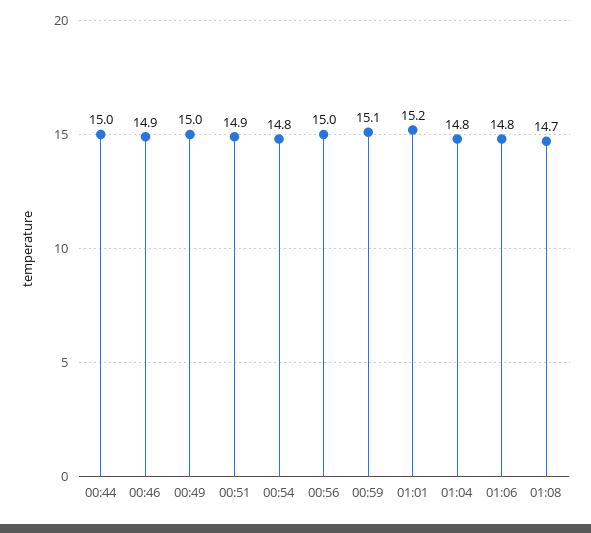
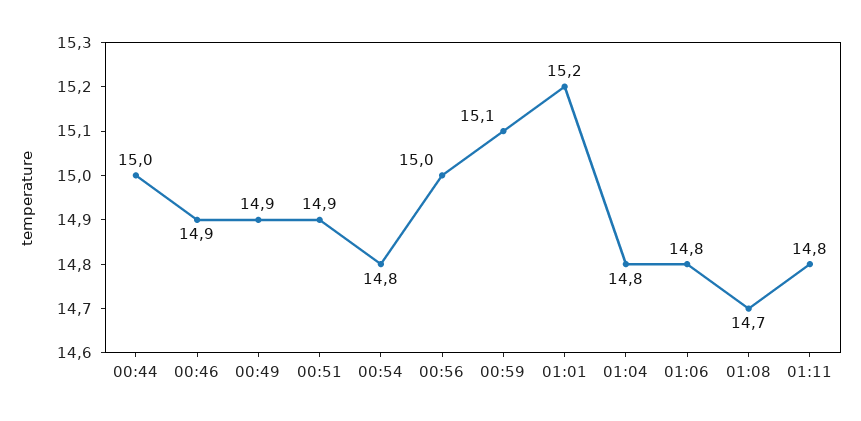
00:49: 15 -> 14.9
01:11: none -> 14.8

